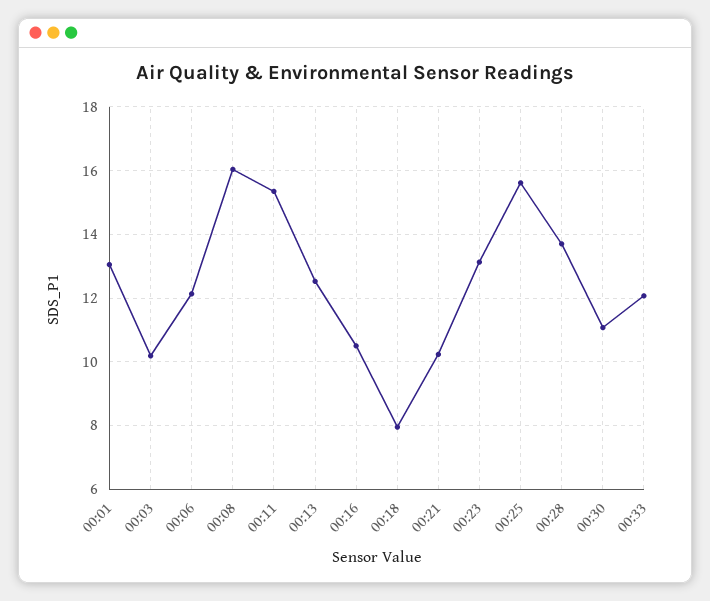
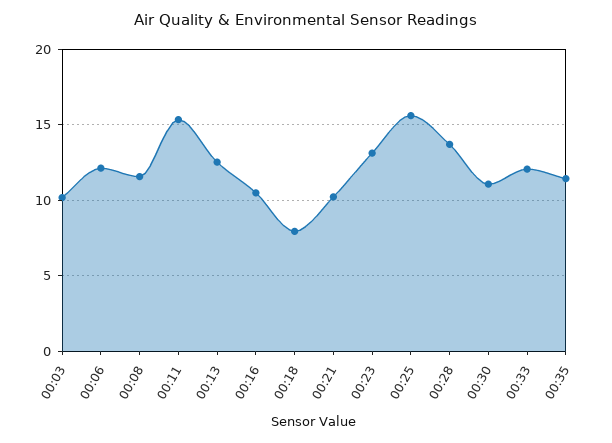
00:01: 13 -> none
00:08: 16 -> 11.5
00:35: none -> 11.5

